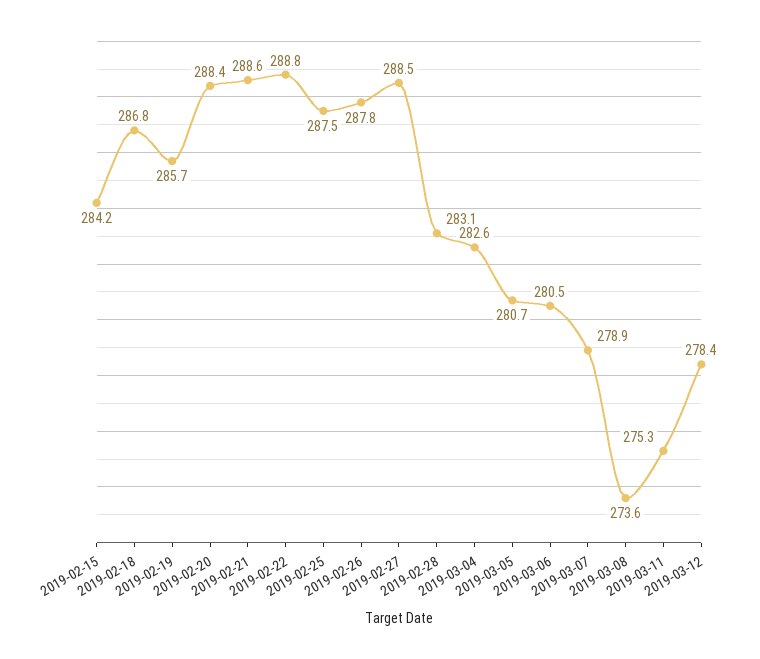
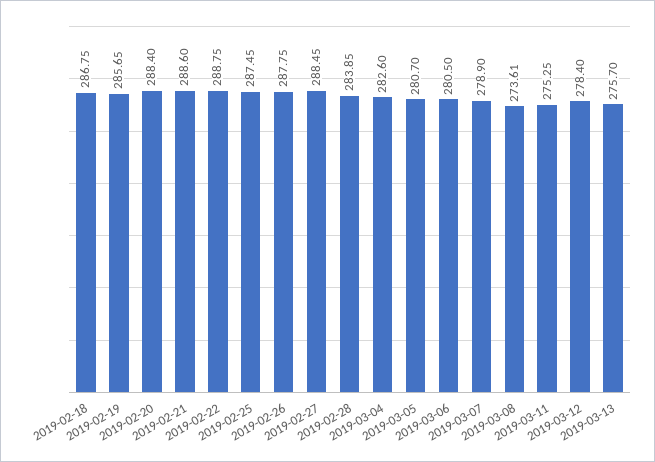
2019-02-15: 284.2 -> none
2019-02-28: 283.1 -> 283.85
2019-03-13: none -> 275.7

